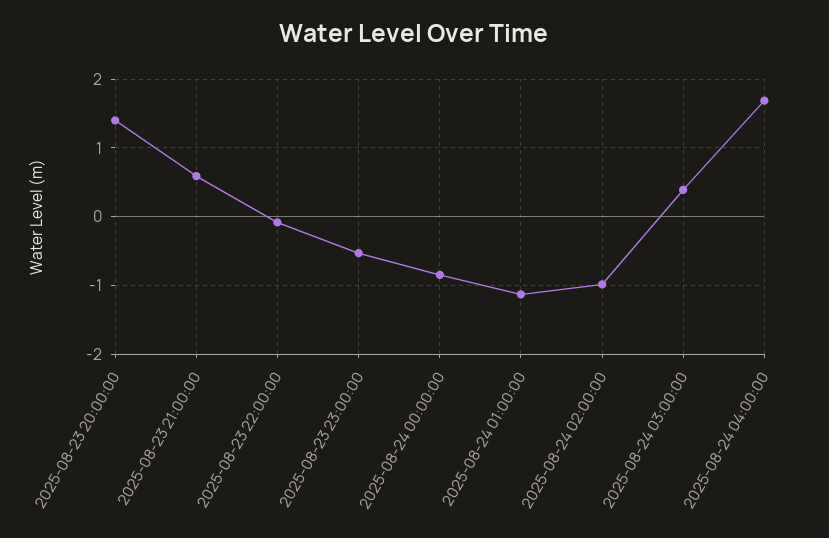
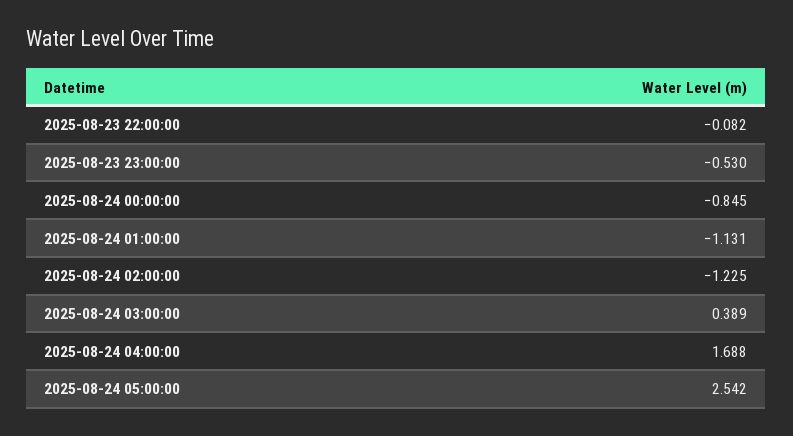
2025-08-23 20:00:00: 1.4 -> none
2025-08-23 21:00:00: 0.6 -> none
2025-08-24 02:00:00: -1 -> -1.225
2025-08-24 05:00:00: none -> 2.542

